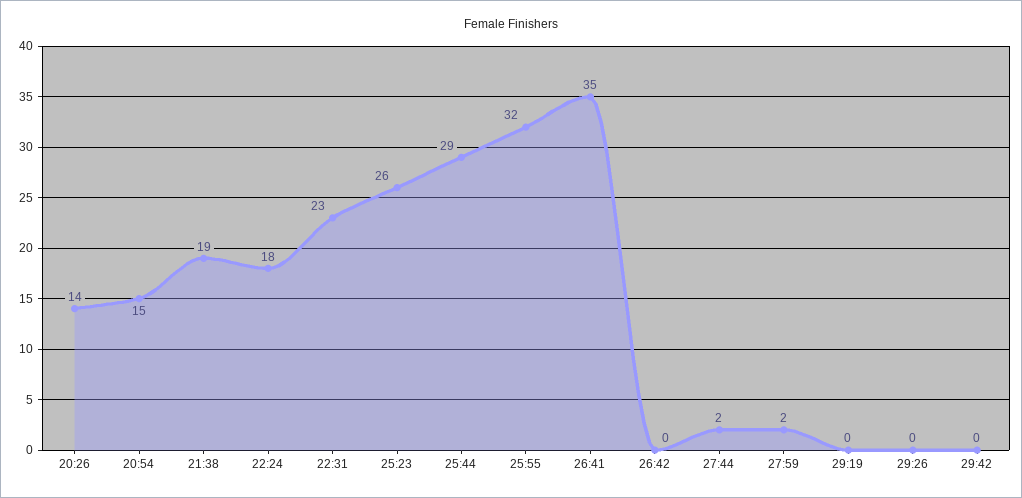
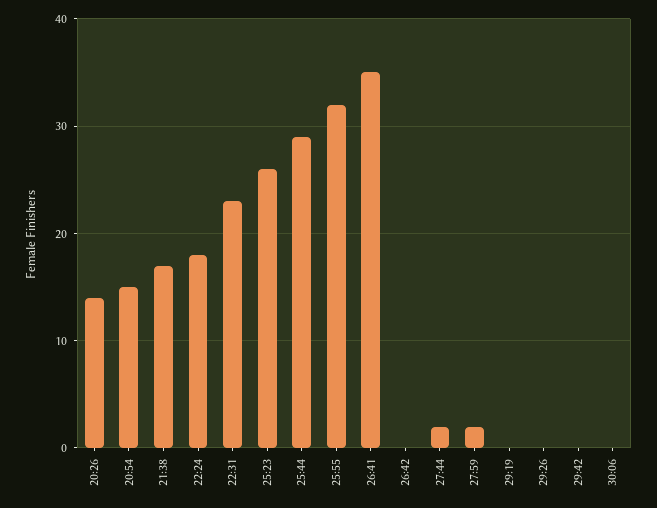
21:38: 19 -> 17
30:06: none -> 0

